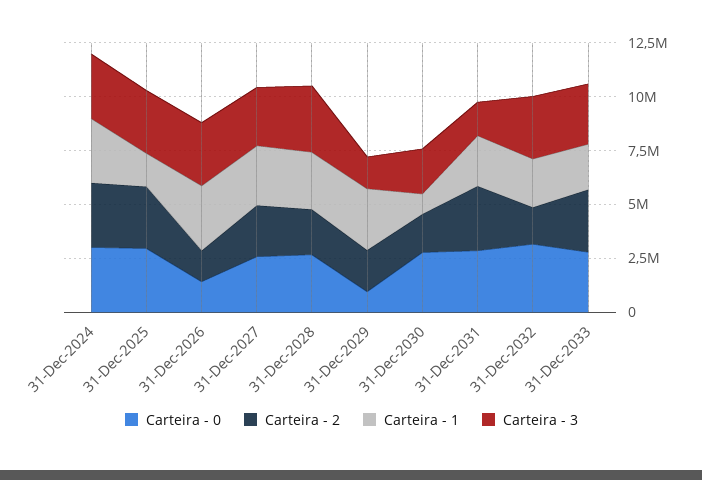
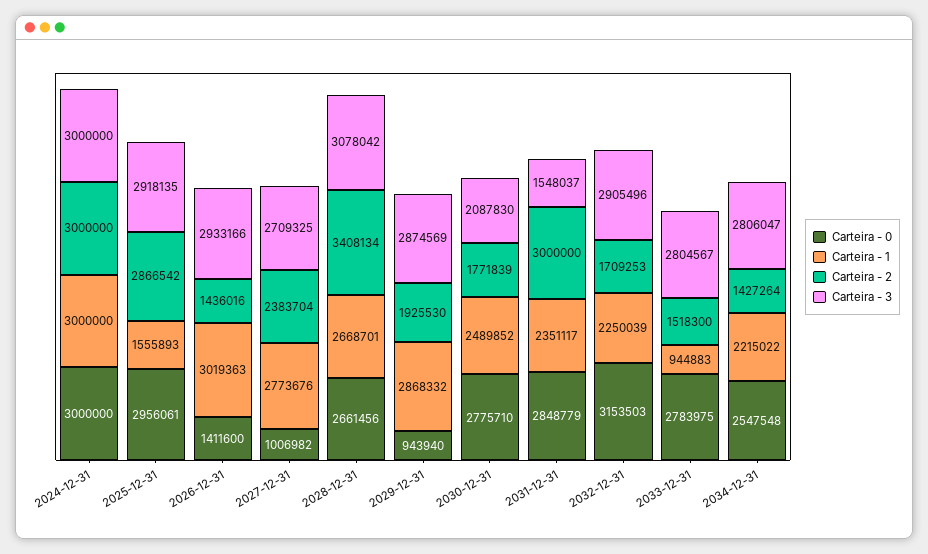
Carteira - 0, 31-Dec-2027: 2500000 -> 1006982
Carteira - 2, 31-Dec-2028: 2000000 -> 3408134
Carteira - 3, 31-Dec-2029: 1500000 -> 2874569
Carteira - 1, 31-Dec-2030: 1000000 -> 2489852
Carteira - 2, 31-Dec-2033: 3000000 -> 1518300
Carteira - 1, 31-Dec-2033: 2000000 -> 944883
Carteira - 0, 2034-12-31: none -> 2547548
Carteira - 1, 2034-12-31: none -> 2215022
Carteira - 2, 2034-12-31: none -> 1427264
Carteira - 3, 2034-12-31: none -> 2806047

